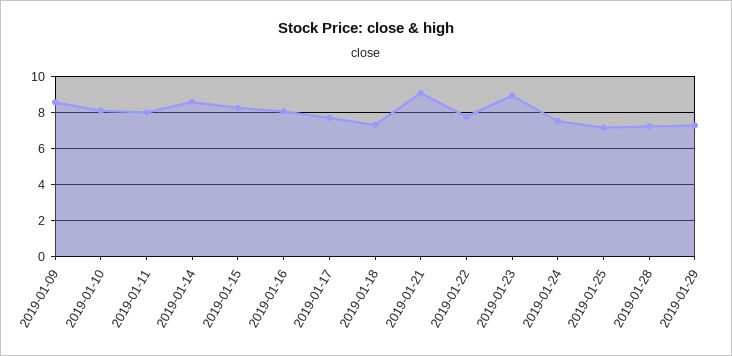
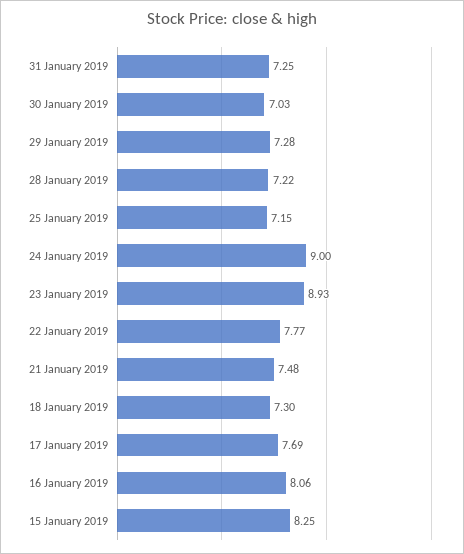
2019-01-09: 8.5 -> none
2019-01-10: 8 -> none
2019-01-11: 8 -> none
2019-01-14: 8.5 -> none
2019-01-21: 9 -> 7.48
2019-01-24: 7.5 -> 9
31 January 2019: none -> 7.25
30 January 2019: none -> 7.03

